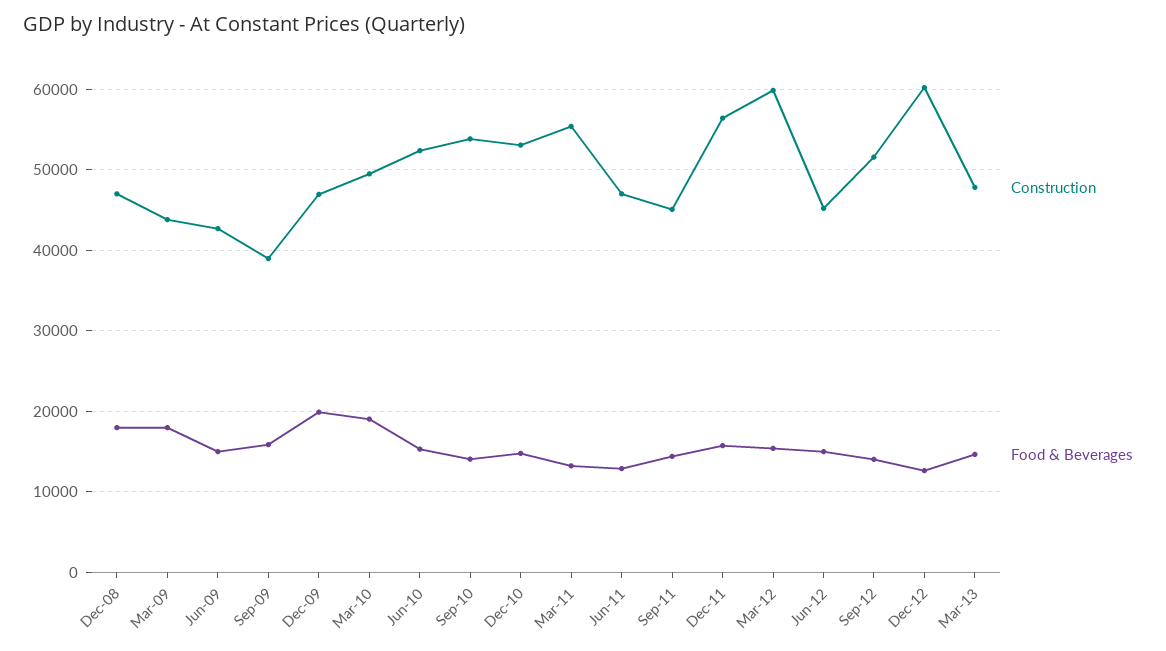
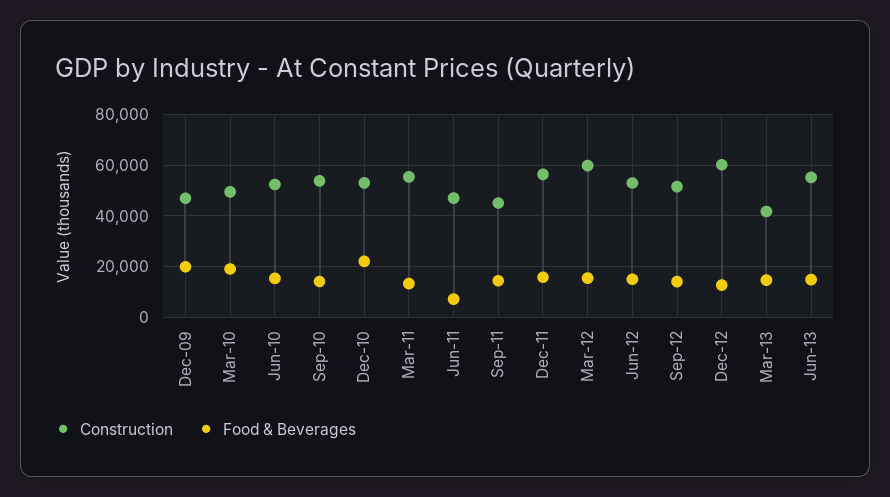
Construction, Dec-08: 47000 -> none
Food & Beverages, Dec-08: 18000 -> none
Construction, Mar-09: 44000 -> none
Food & Beverages, Mar-09: 18000 -> none
Construction, Jun-09: 43000 -> none
Food & Beverages, Jun-09: 15000 -> none
Construction, Sep-09: 39000 -> none
Food & Beverages, Sep-09: 16000 -> none
Food & Beverages, Dec-10: 15000 -> 22500
Food & Beverages, Jun-11: 13000 -> 7500
Construction, Jun-12: 45000 -> 52500
Construction, Mar-13: 48000 -> 42500
Construction, Jun-13: none -> 55000
Food & Beverages, Jun-13: none -> 15000

